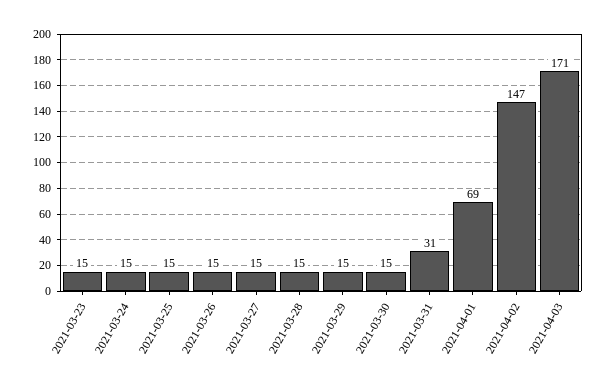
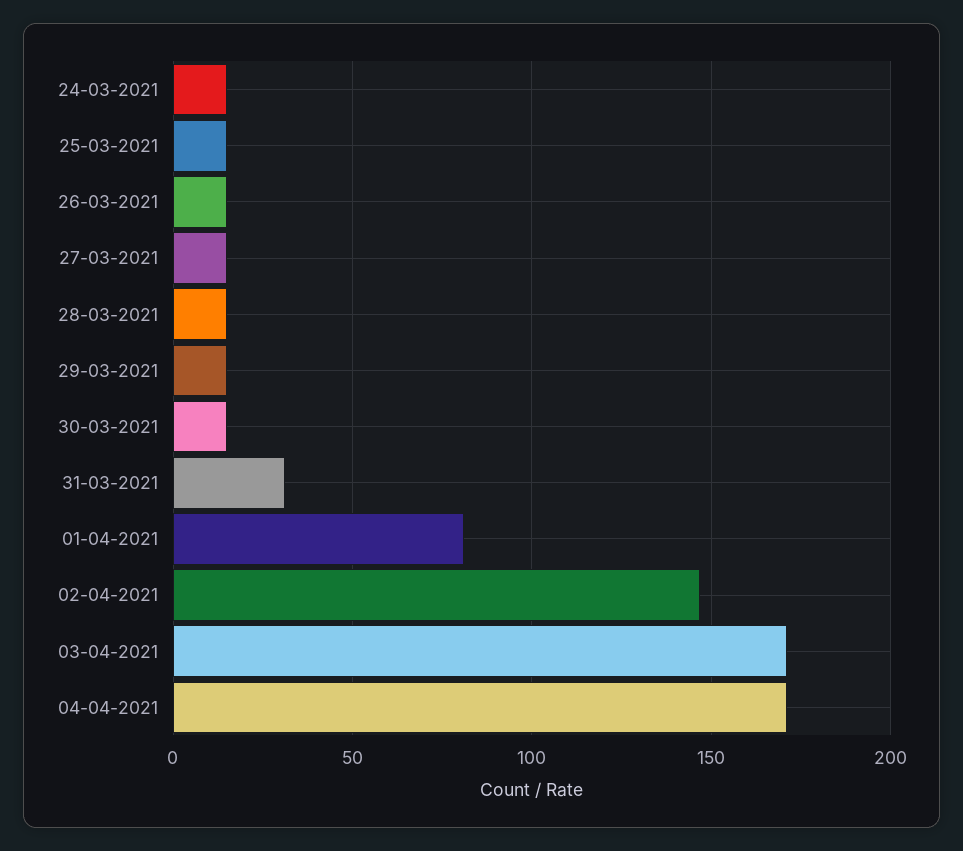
2021-03-23: 15 -> none
2021-04-01: 69 -> 80
04-04-2021: none -> 170

